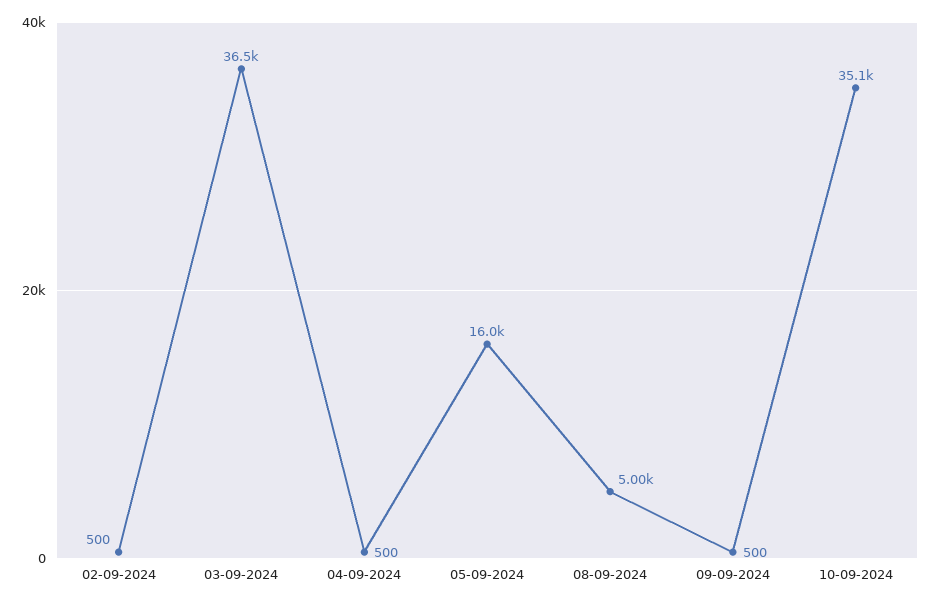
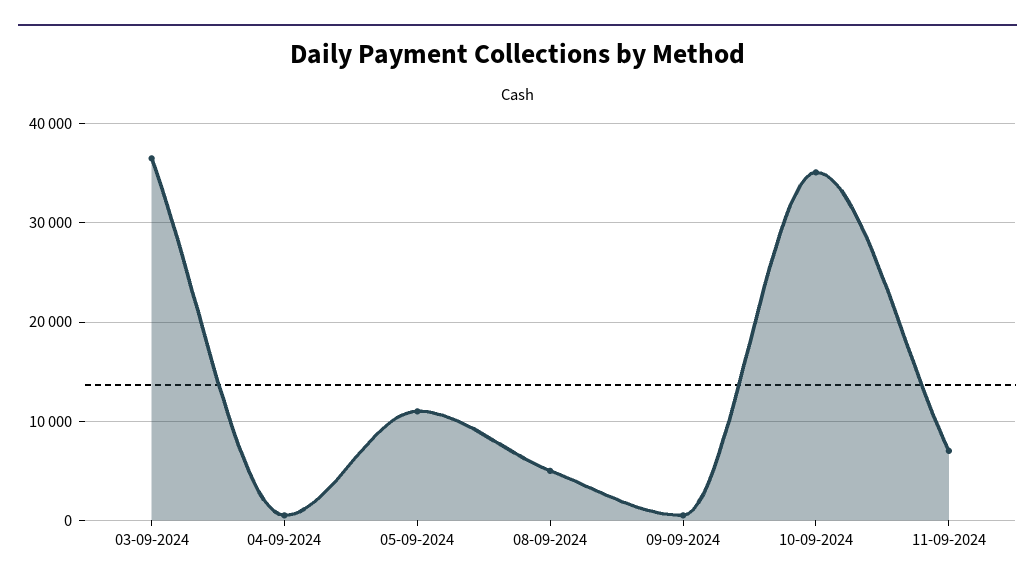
02-09-2024: 500 -> none
05-09-2024: 16000 -> 11000
11-09-2024: none -> 7000

